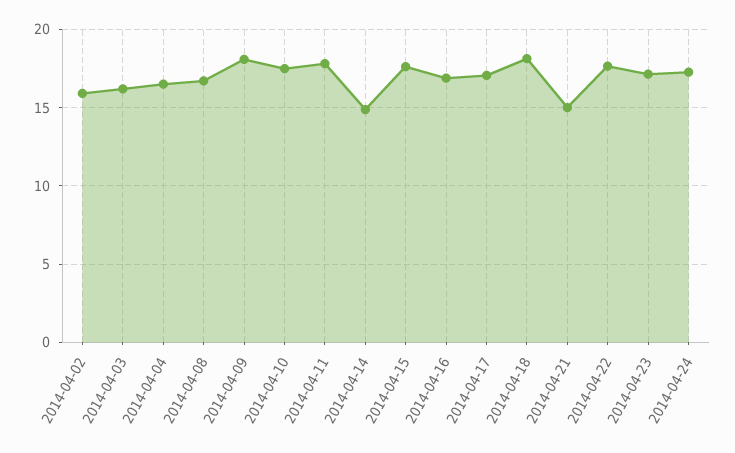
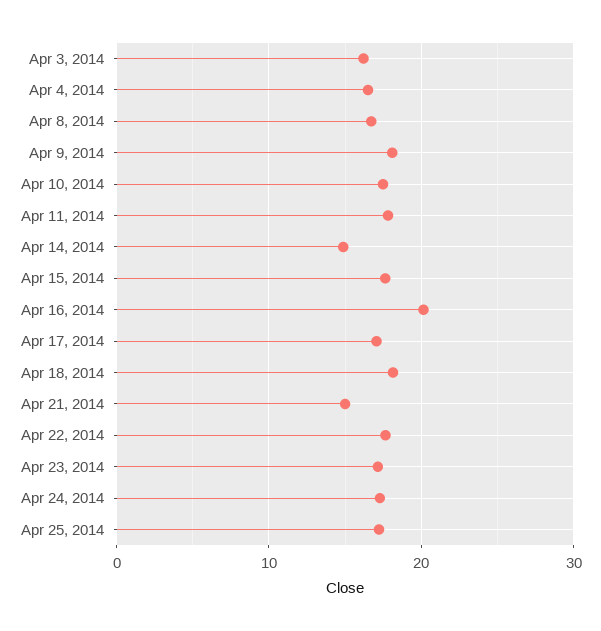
2014-04-02: 16 -> none
2014-04-16: 17 -> 20
Apr 25, 2014: none -> 17

